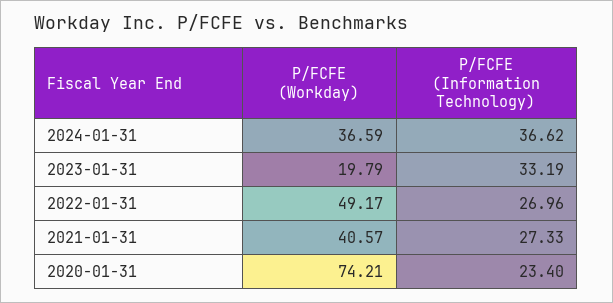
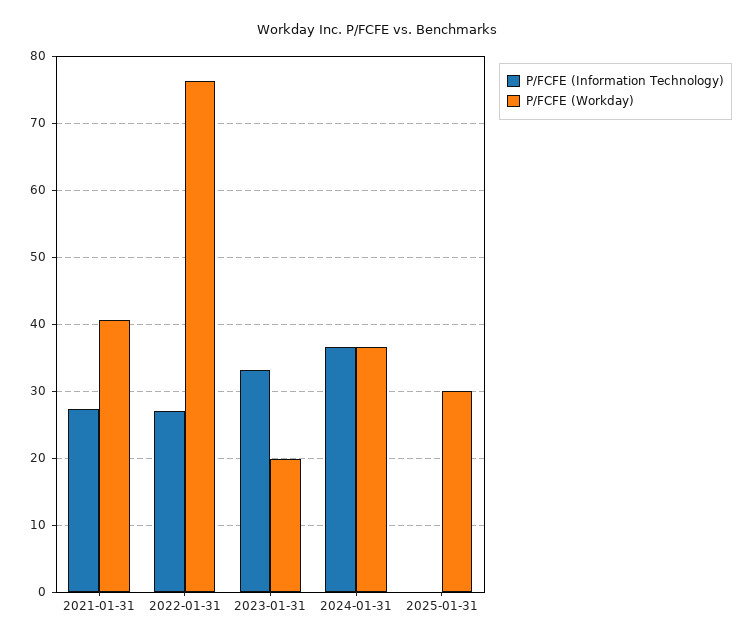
P/FCFE (Workday), 2022-01-31: 49.17 -> 76
P/FCFE (Workday), 2020-01-31: 74.21 -> none
P/FCFE (Information Technology), 2020-01-31: 23.4 -> none
P/FCFE (Information Technology), 2025-01-31: none -> 0
P/FCFE (Workday), 2025-01-31: none -> 30

